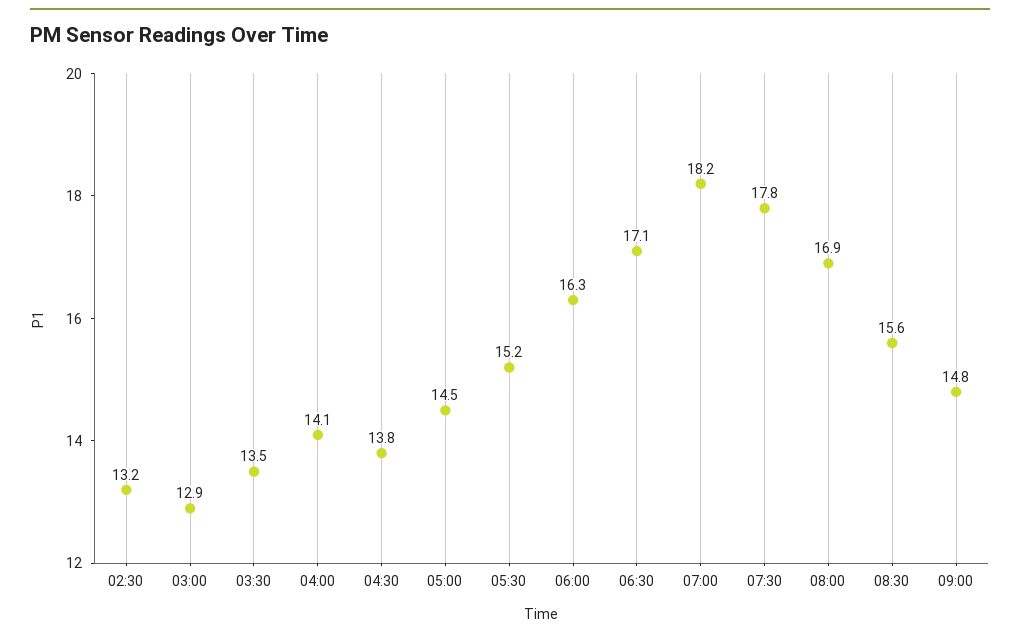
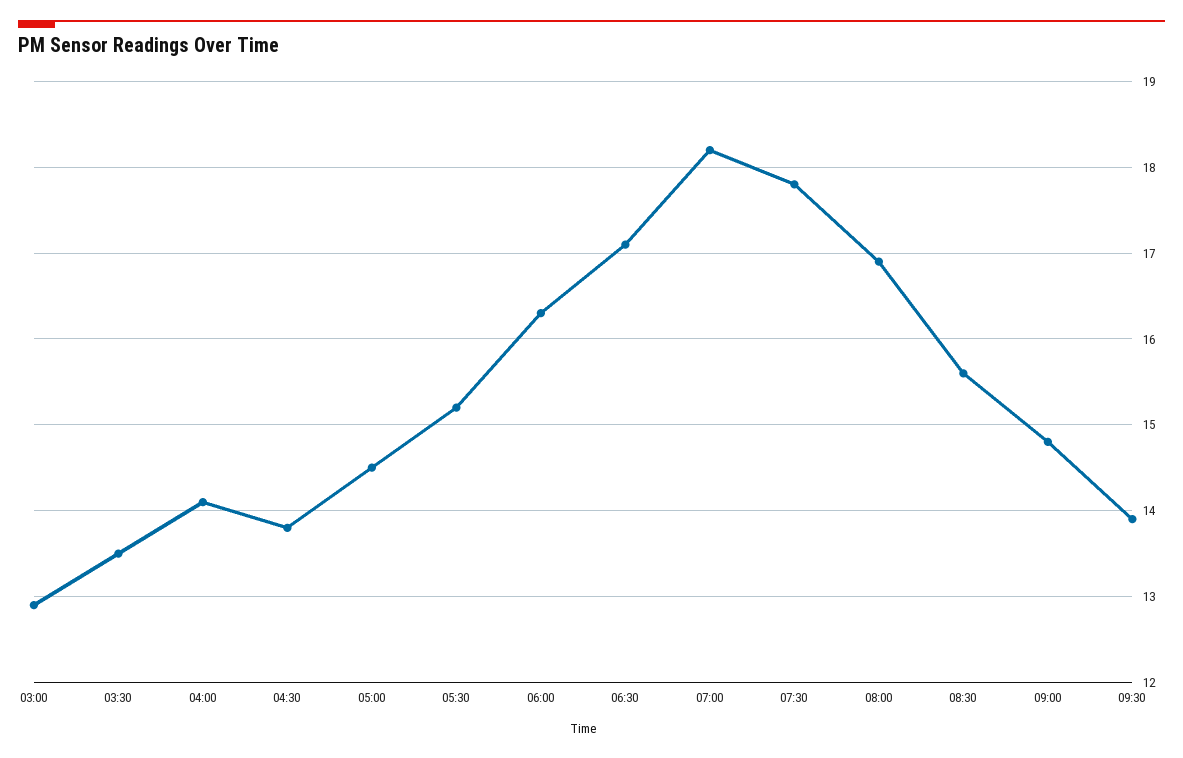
02:30: 13.2 -> none
09:30: none -> 13.9

